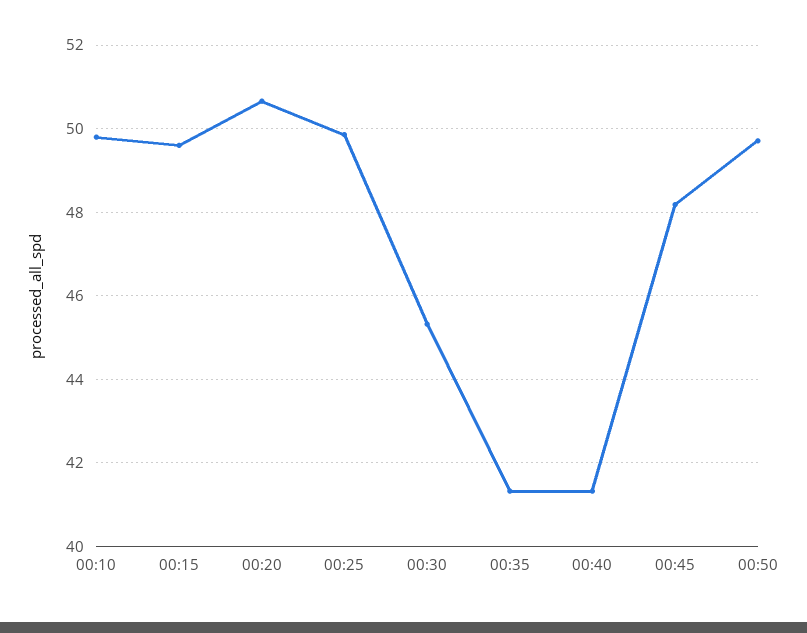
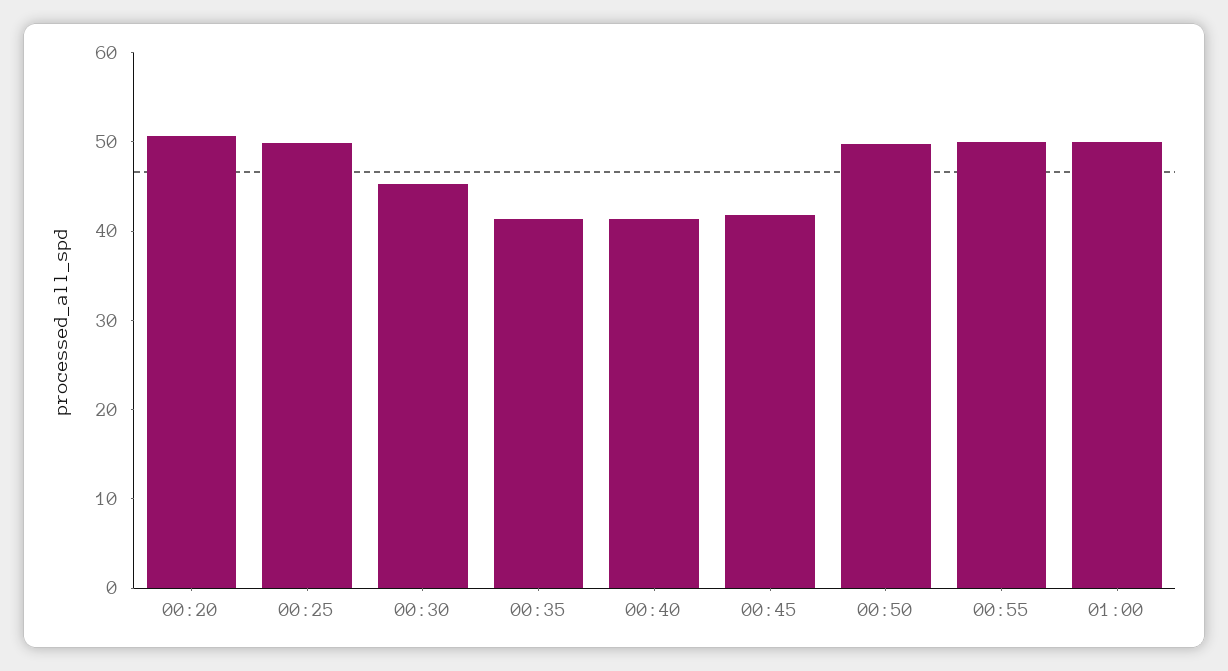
00:10: 49.8 -> none
00:15: 49.6 -> none
00:45: 48.2 -> 42
00:55: none -> 50
01:00: none -> 50

